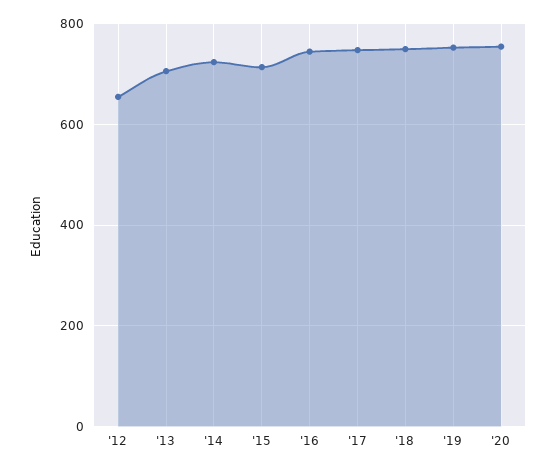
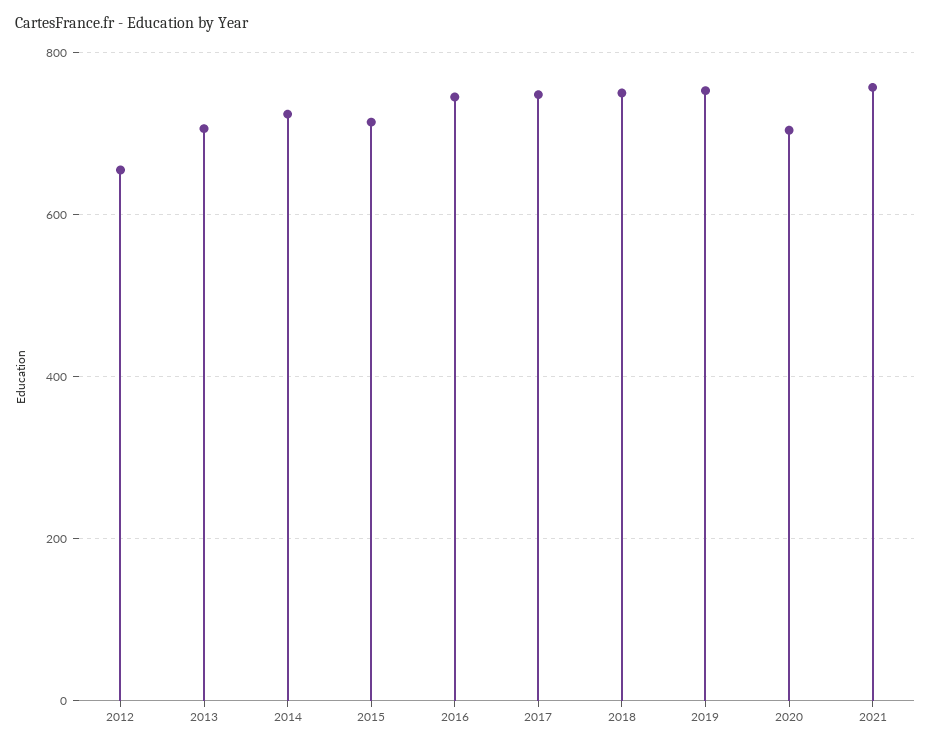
'20: 760 -> 700
2021: none -> 760

